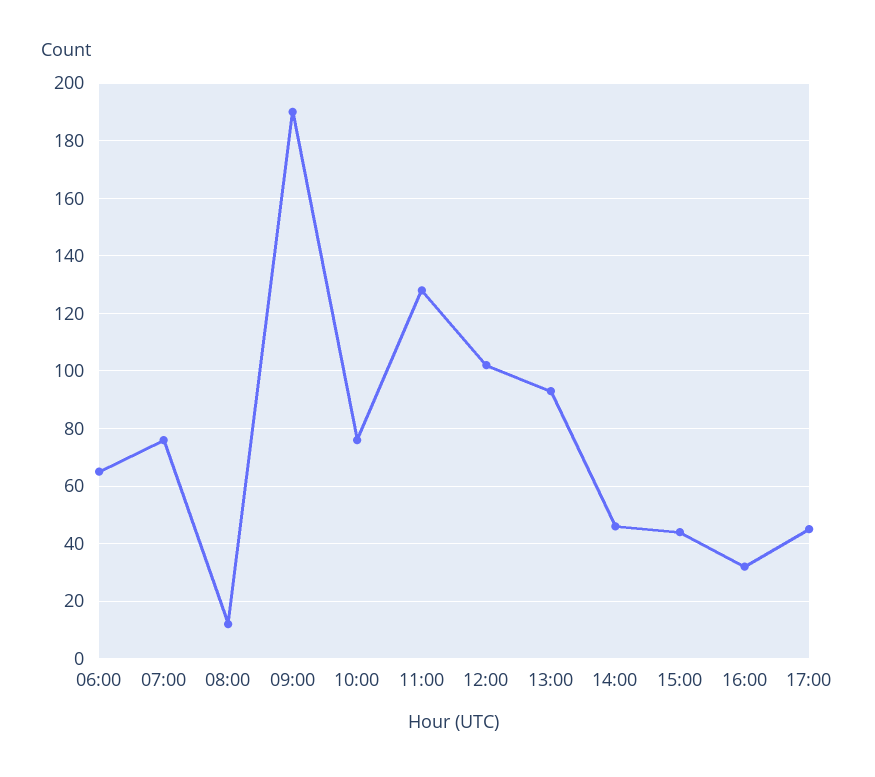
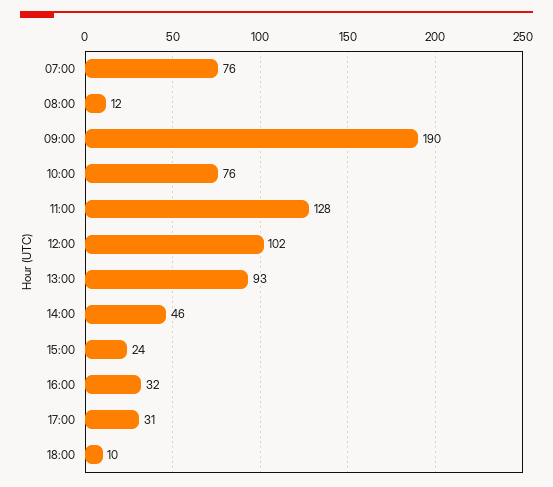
06:00: 65 -> none
15:00: 45 -> 24
17:00: 45 -> 31
18:00: none -> 10

